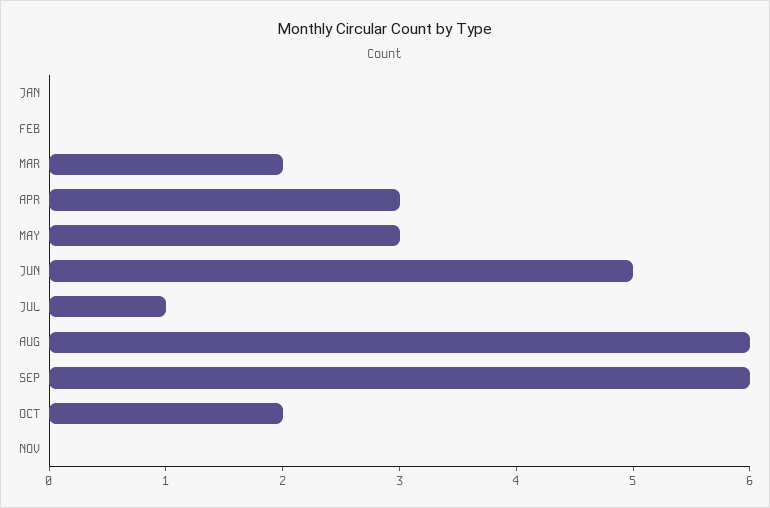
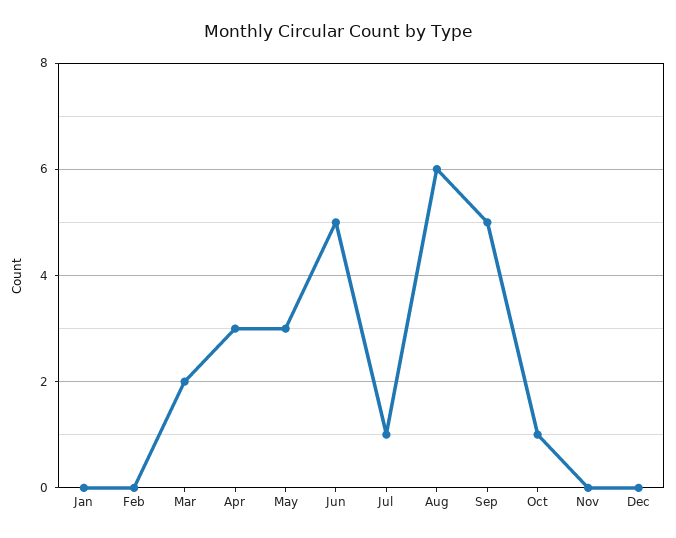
SEP: 6 -> 5
OCT: 2 -> 1
Dec: none -> 0

